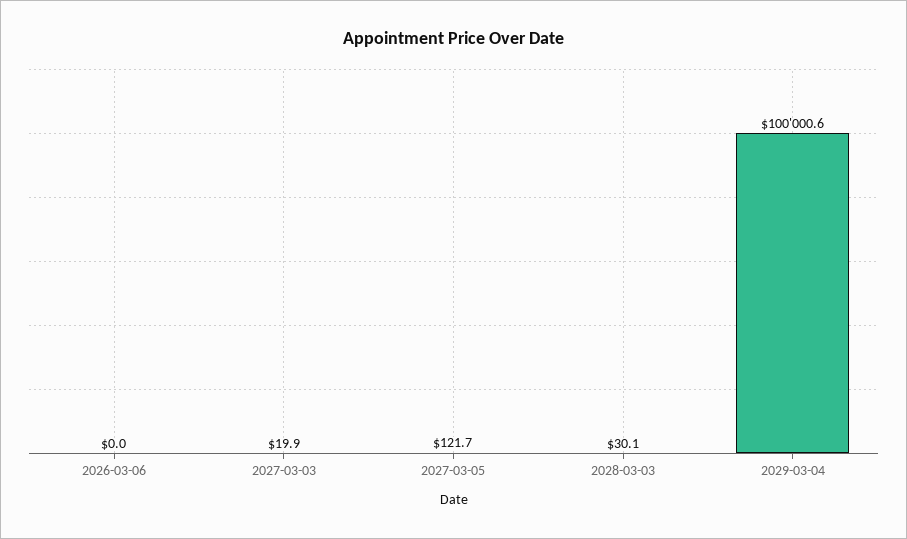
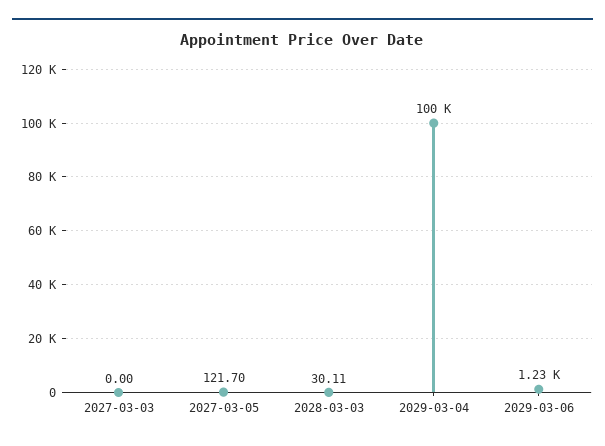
2026-03-06: 0 -> none
2027-03-03: 19.9 -> 0
2029-03-06: none -> 1230

